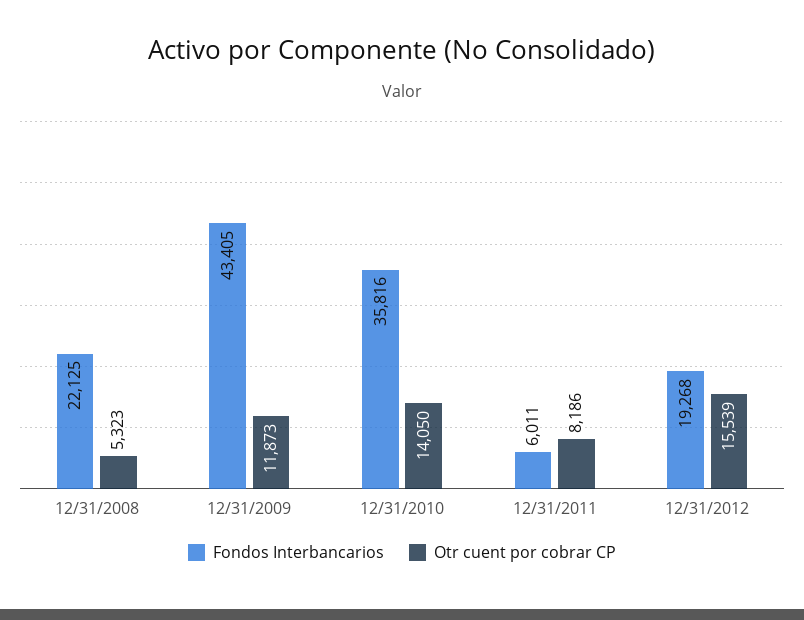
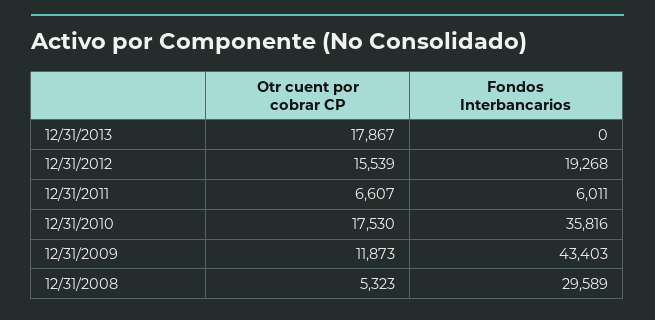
Fondos Interbancarios, 12/31/2008: 22125 -> 29589
Fondos Interbancarios, 12/31/2009: 43405 -> 43403
Otr cuent por cobrar CP, 12/31/2010: 14050 -> 17530
Otr cuent por cobrar CP, 12/31/2011: 8186 -> 6607
Otr cuent por cobrar CP, 12/31/2013: none -> 17867
Fondos Interbancarios, 12/31/2013: none -> 0

